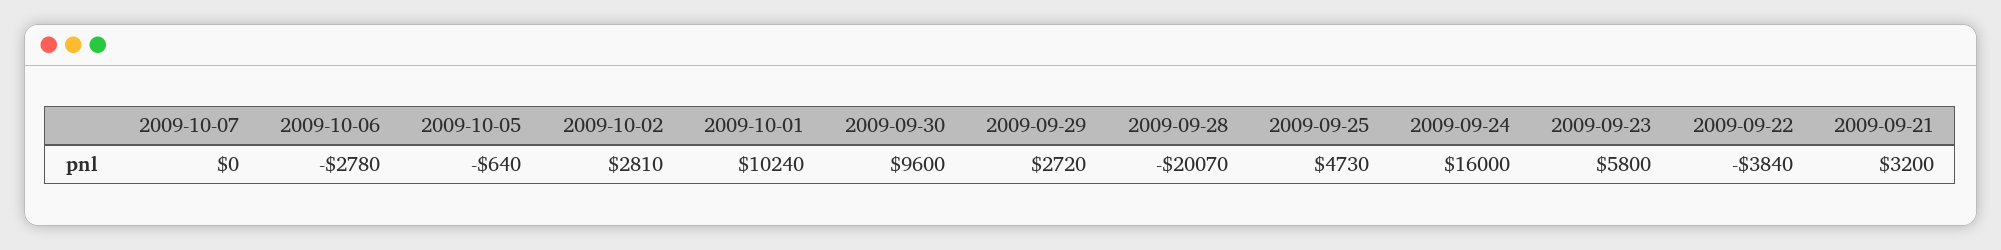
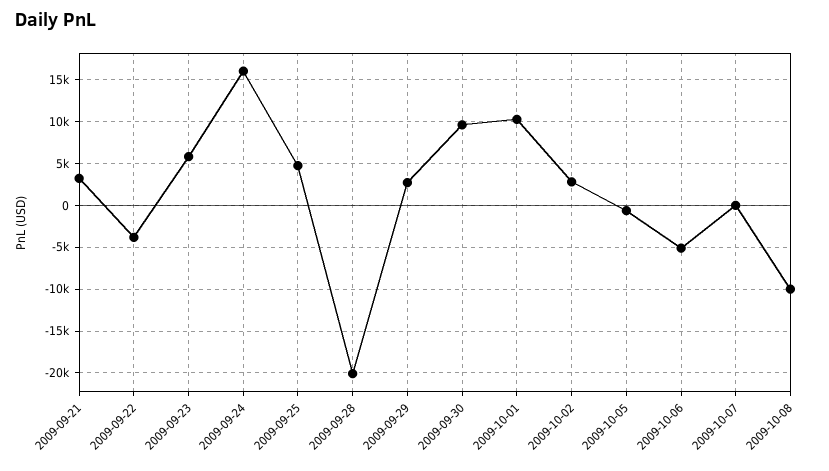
2009-10-06: -2780 -> -5000
2009-10-08: none -> -10000

